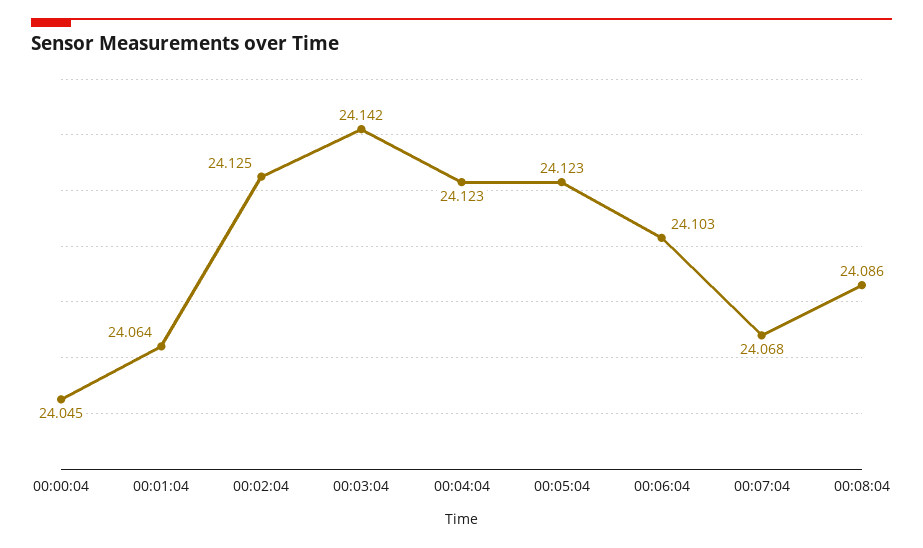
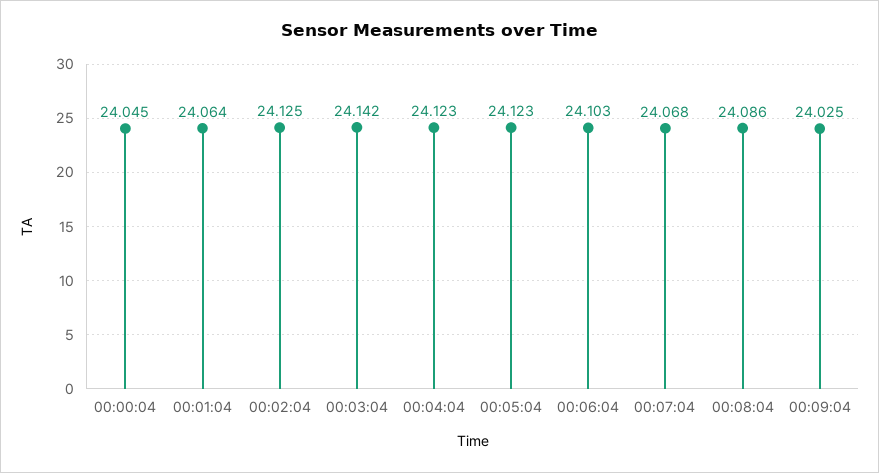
00:09:04: none -> 24.025

